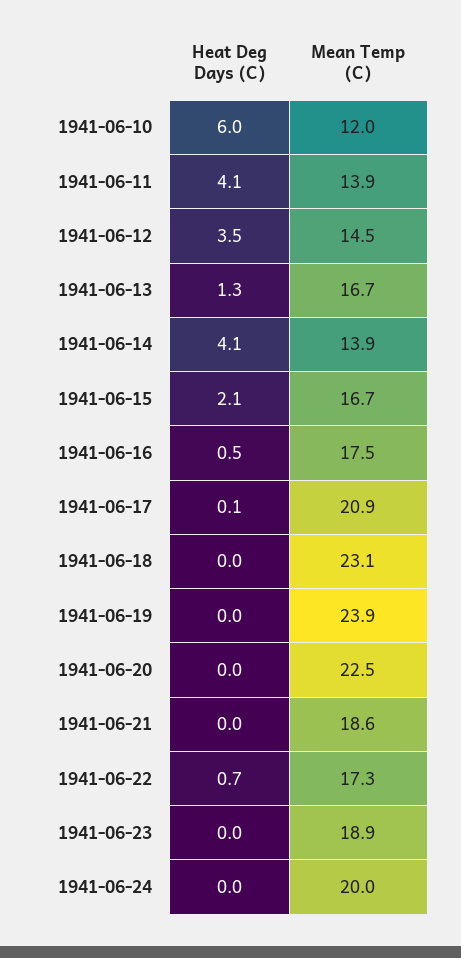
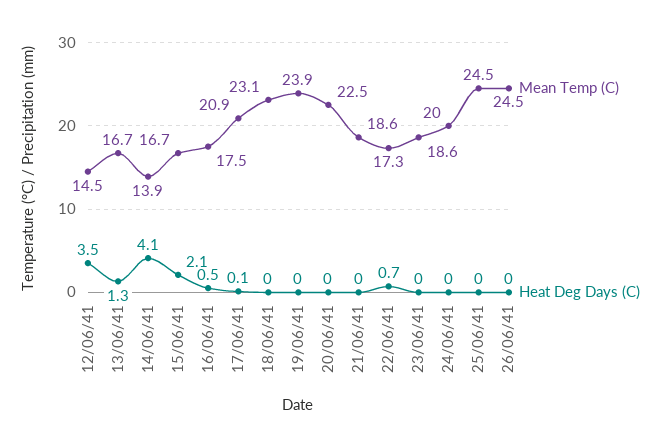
Heat Deg Days (C), 1941-06-10: 6 -> none
Mean Temp (C), 1941-06-10: 12 -> none
Heat Deg Days (C), 1941-06-11: 4.1 -> none
Mean Temp (C), 1941-06-11: 13.9 -> none
Mean Temp (C), 1941-06-23: 18.9 -> 18.6
Mean Temp (C), 25/06/41: none -> 24.5
Heat Deg Days (C), 25/06/41: none -> 0
Mean Temp (C), 26/06/41: none -> 24.5
Heat Deg Days (C), 26/06/41: none -> 0

